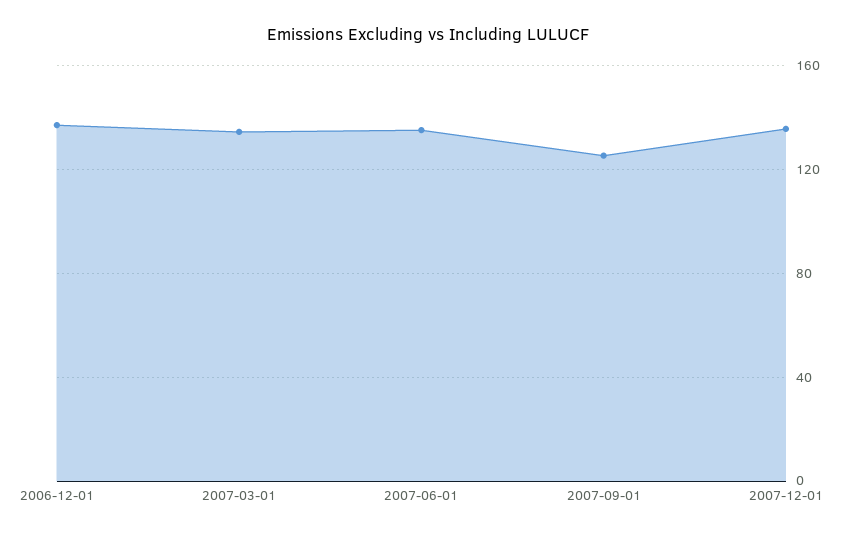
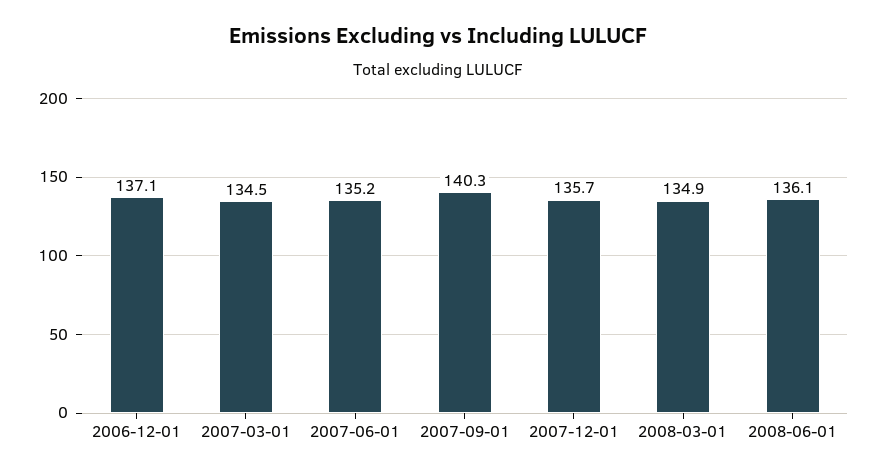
2007-09-01: 125 -> 140.3
2008-03-01: none -> 134.9
2008-06-01: none -> 136.1

